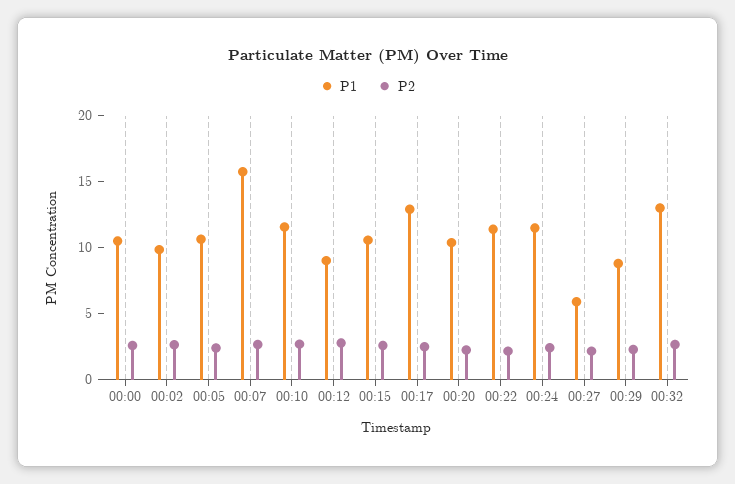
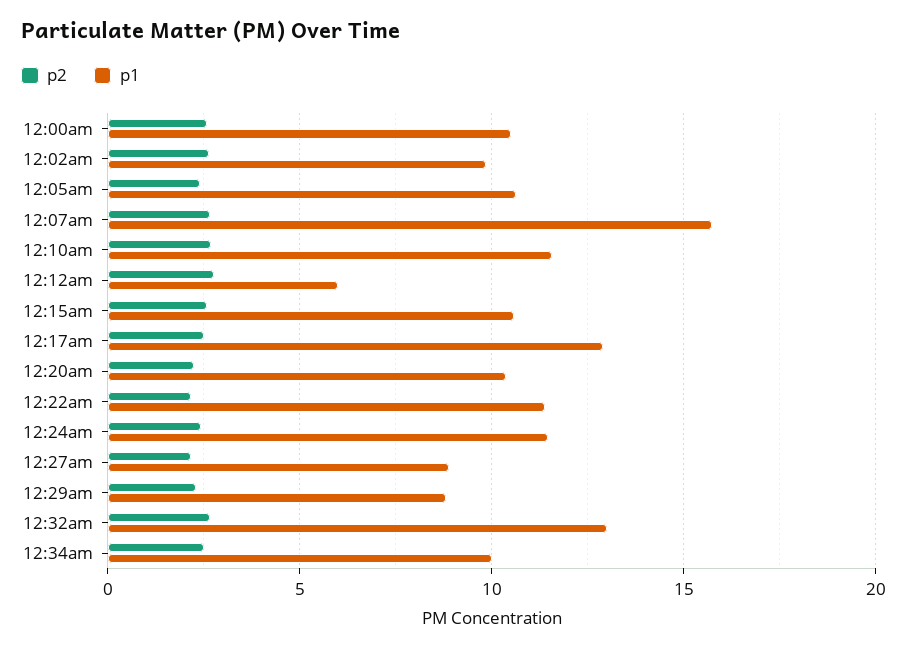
P1, 00:12: 9 -> 6
P1, 00:27: 6 -> 9
P2, 12:34am: none -> 2.5
P1, 12:34am: none -> 10

